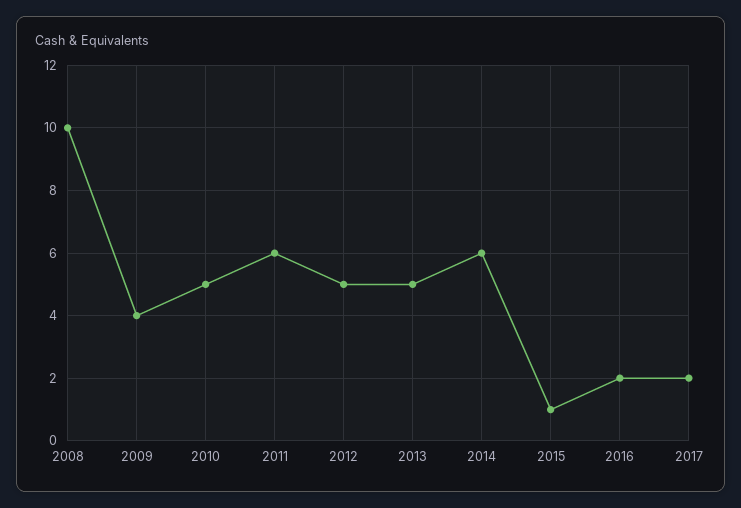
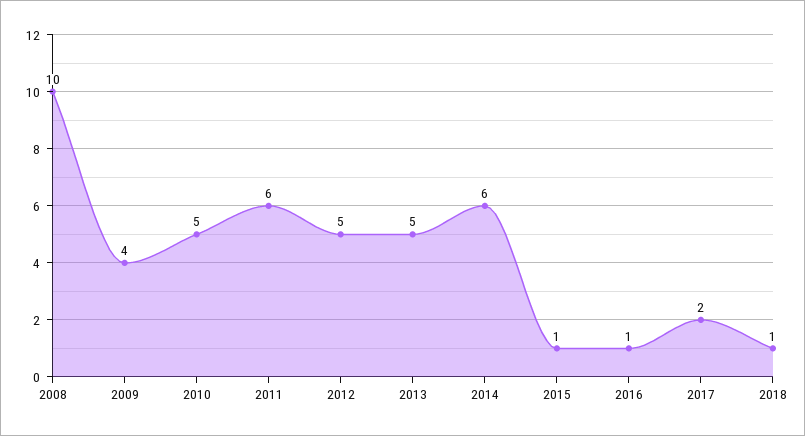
2016: 2 -> 1
2018: none -> 1

